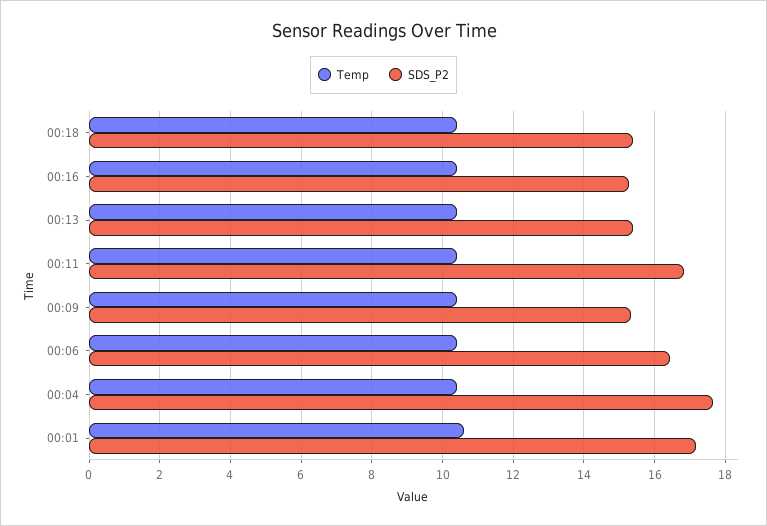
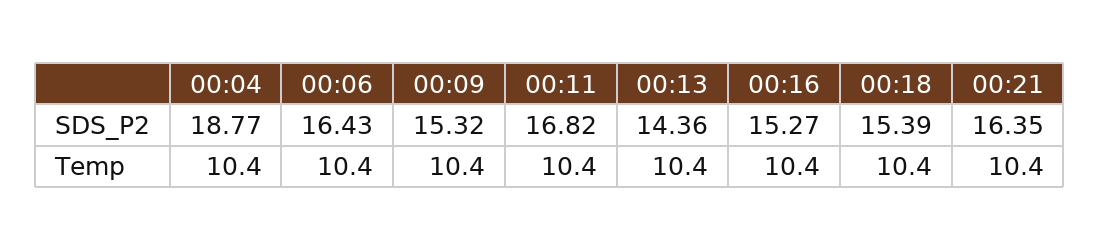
SDS_P2, 00:13: 15.4 -> 14.36
SDS_P2, 00:04: 17.6 -> 18.77
Temp, 00:01: 10.6 -> none
SDS_P2, 00:01: 17.2 -> none
SDS_P2, 00:21: none -> 16.35
Temp, 00:21: none -> 10.4

